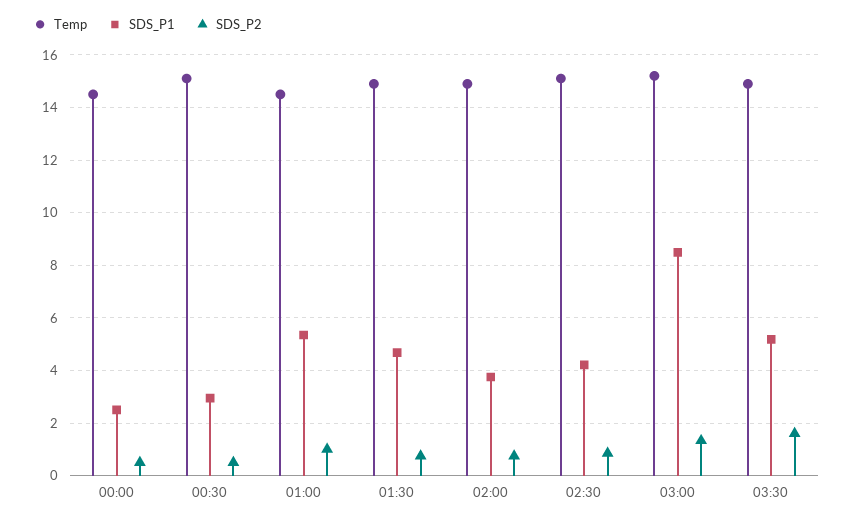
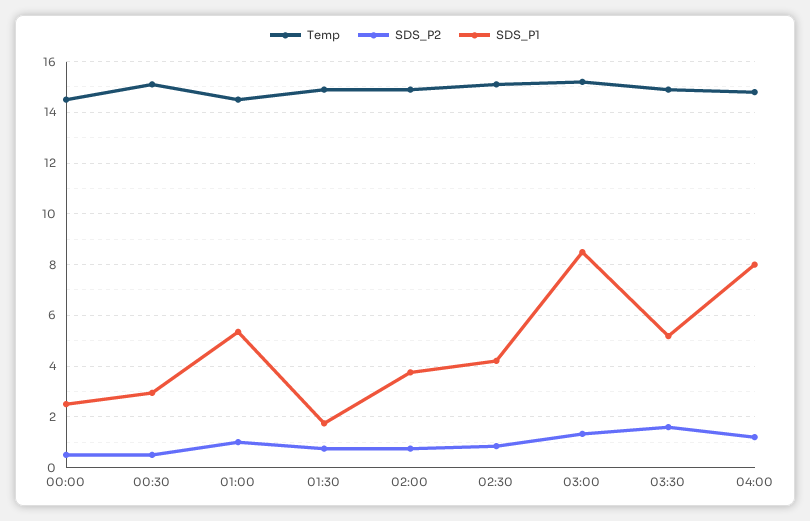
SDS_P1, 01:30: 4.75 -> 1.75
Temp, 04:00: none -> 14.75
SDS_P2, 04:00: none -> 1.25
SDS_P1, 04:00: none -> 8

